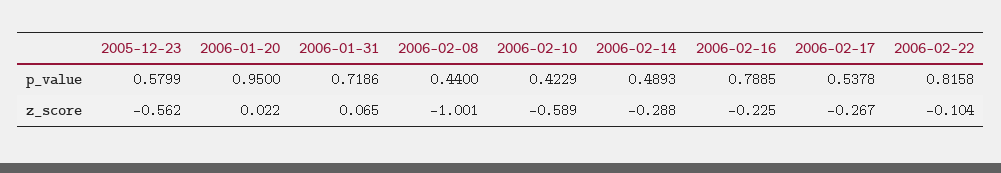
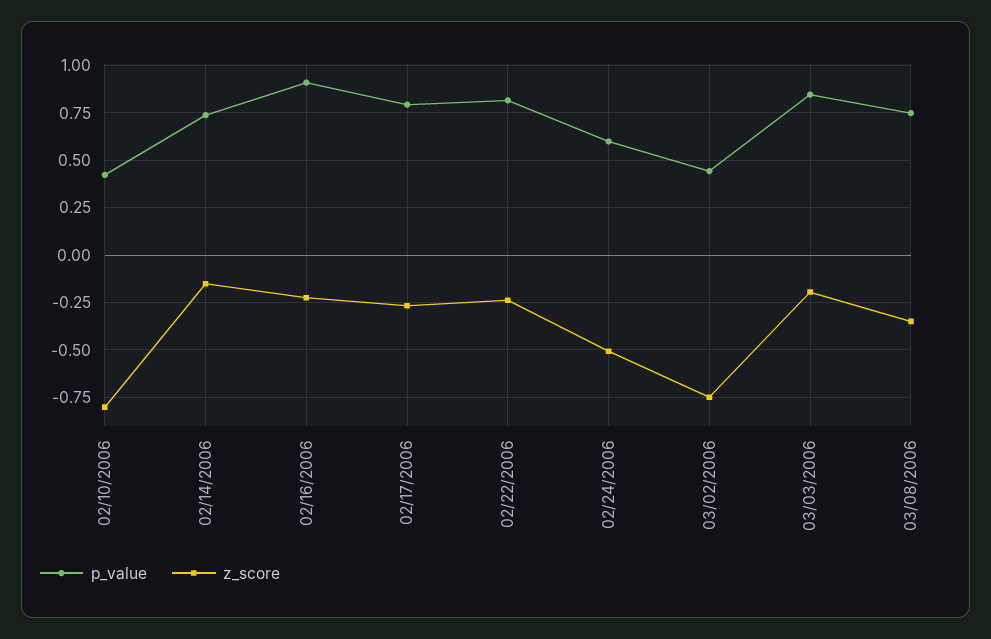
p_value, 2005-12-23: 0.5799 -> none
p_value, 2006-01-20: 0.95 -> none
p_value, 2006-01-31: 0.7186 -> none
p_value, 2006-02-08: 0.44 -> none
p_value, 2006-02-14: 0.4893 -> 0.75
p_value, 2006-02-16: 0.7885 -> 0.9
p_value, 2006-02-17: 0.5378 -> 0.8
z_score, 2005-12-23: -0.562 -> none
z_score, 2006-01-20: 0.022 -> none
z_score, 2006-01-31: 0.065 -> none
z_score, 2006-02-08: -1.001 -> none
z_score, 2006-02-10: -0.589 -> -0.8
z_score, 2006-02-14: -0.288 -> -0.15
z_score, 2006-02-22: -0.104 -> -0.25
p_value, 02/24/2006: none -> 0.6
z_score, 02/24/2006: none -> -0.5
p_value, 03/02/2006: none -> 0.45
z_score, 03/02/2006: none -> -0.75
p_value, 03/03/2006: none -> 0.85
z_score, 03/03/2006: none -> -0.2
p_value, 03/08/2006: none -> 0.75
z_score, 03/08/2006: none -> -0.35

